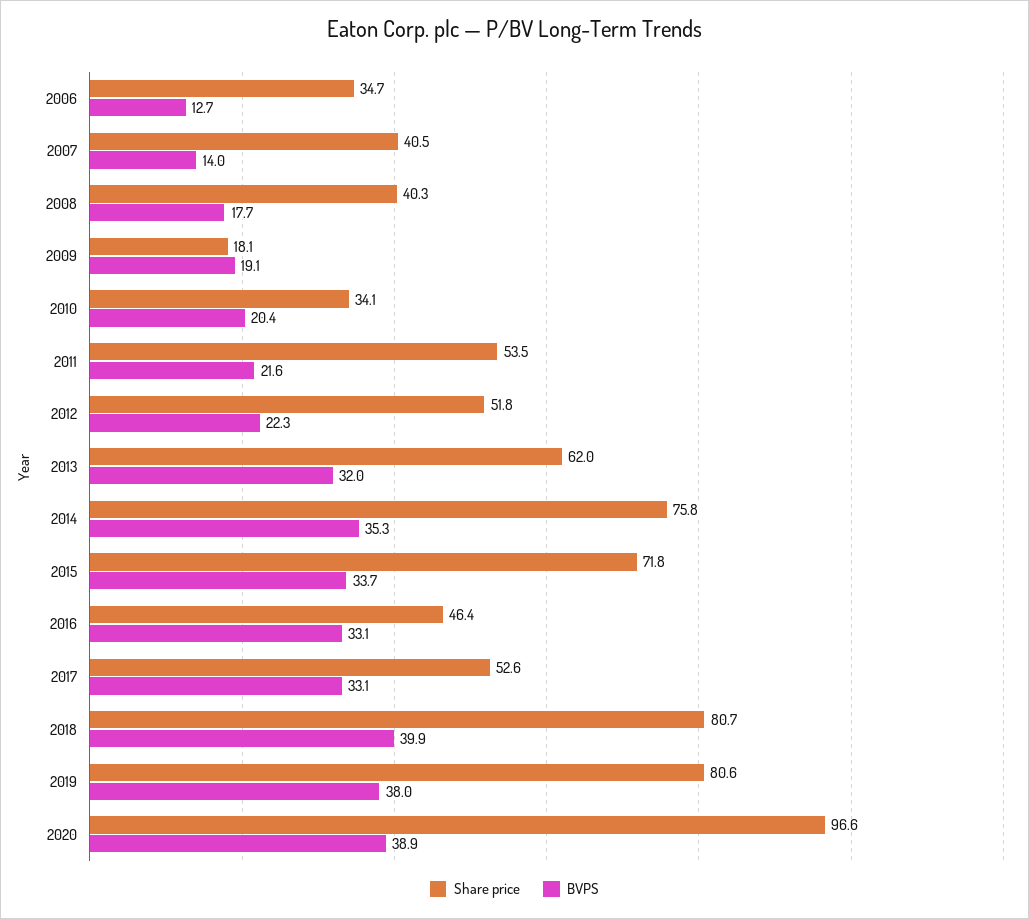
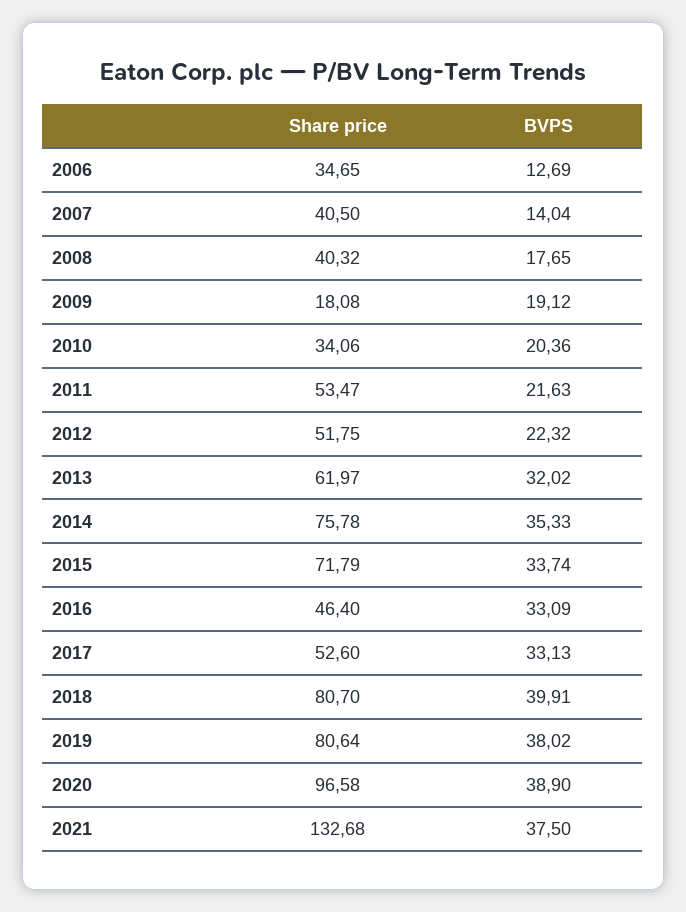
Share price, 2021: none -> 132.68
BVPS, 2021: none -> 37.5

